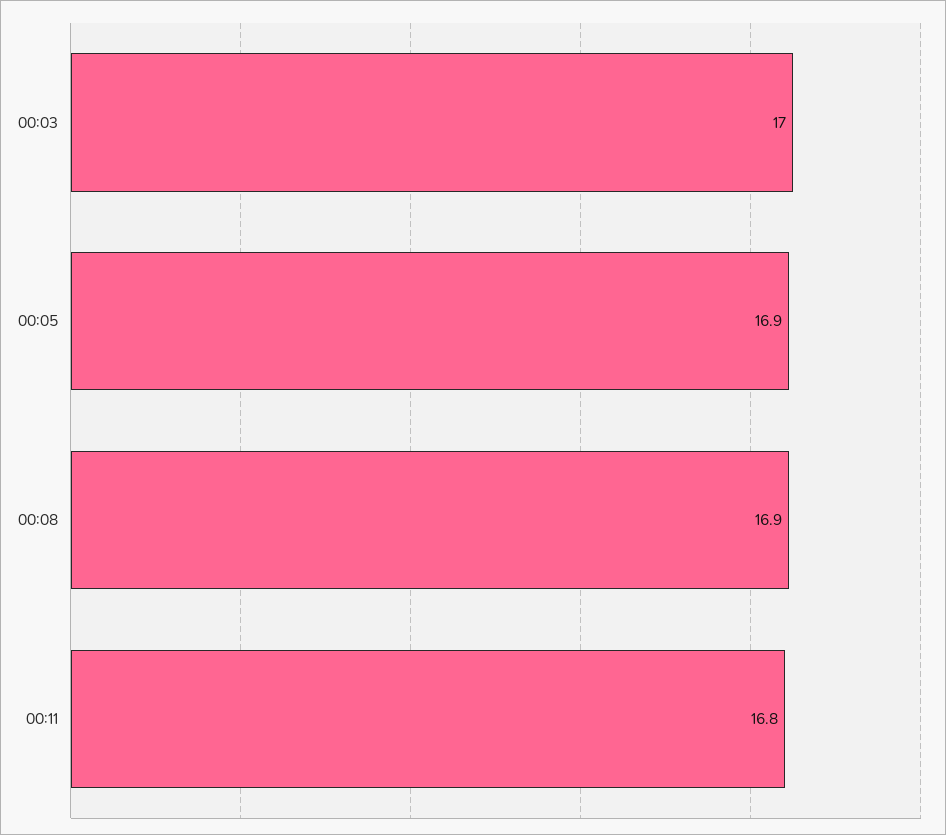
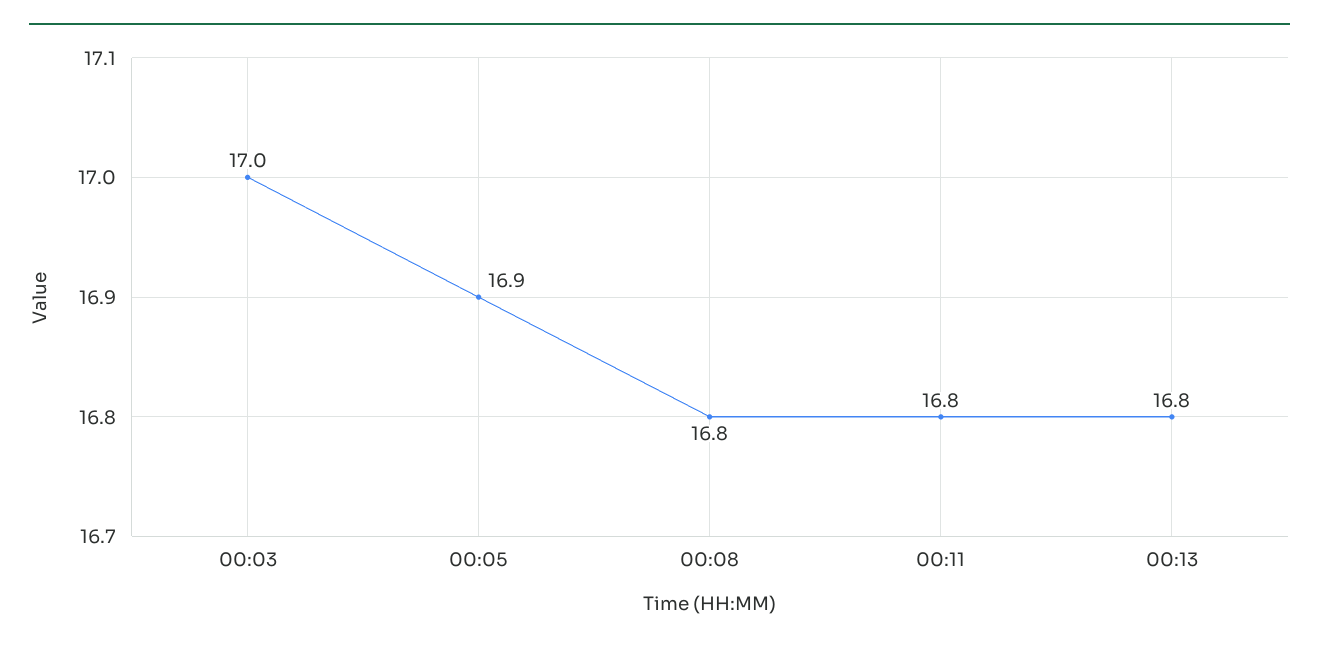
00:08: 16.9 -> 16.8
00:13: none -> 16.8

